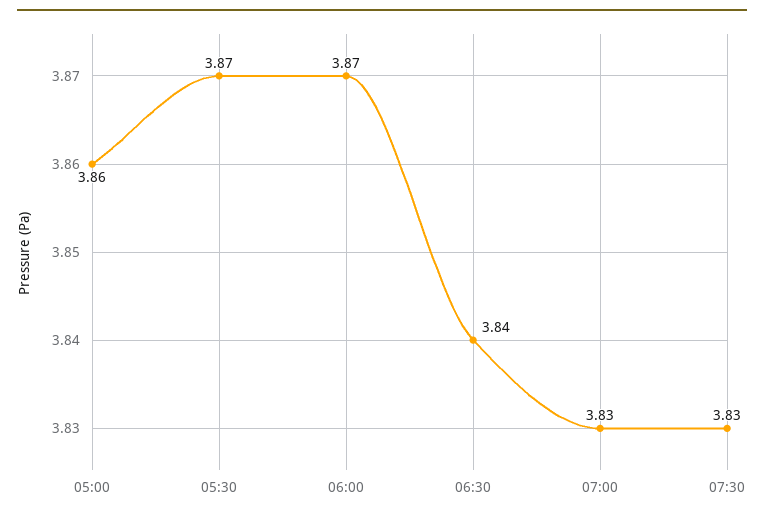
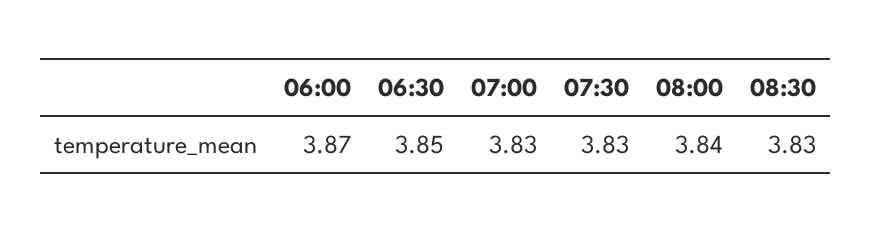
05:00: 3.86 -> none
05:30: 3.87 -> none
06:30: 3.84 -> 3.85
08:00: none -> 3.84
08:30: none -> 3.83

